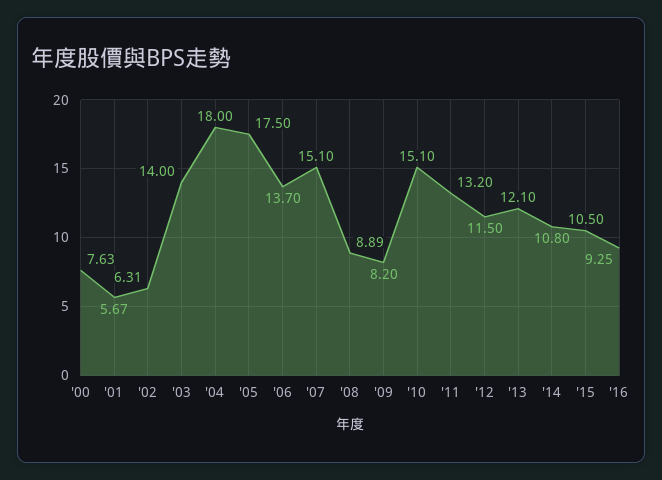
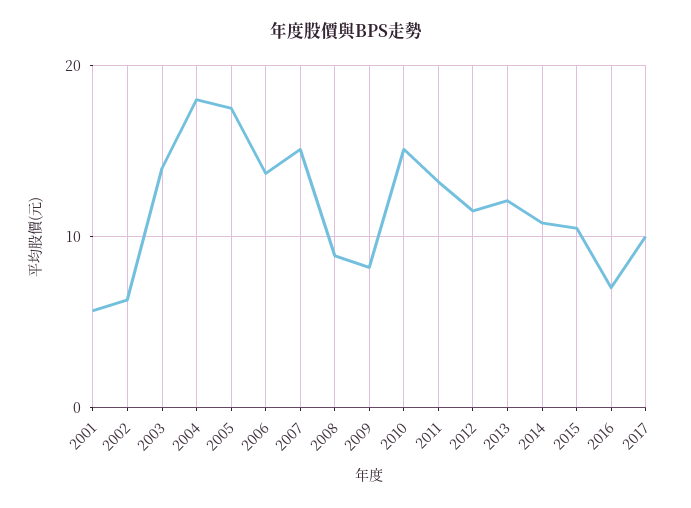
'00: 7.63 -> none
'16: 9.25 -> 7
2017: none -> 10

